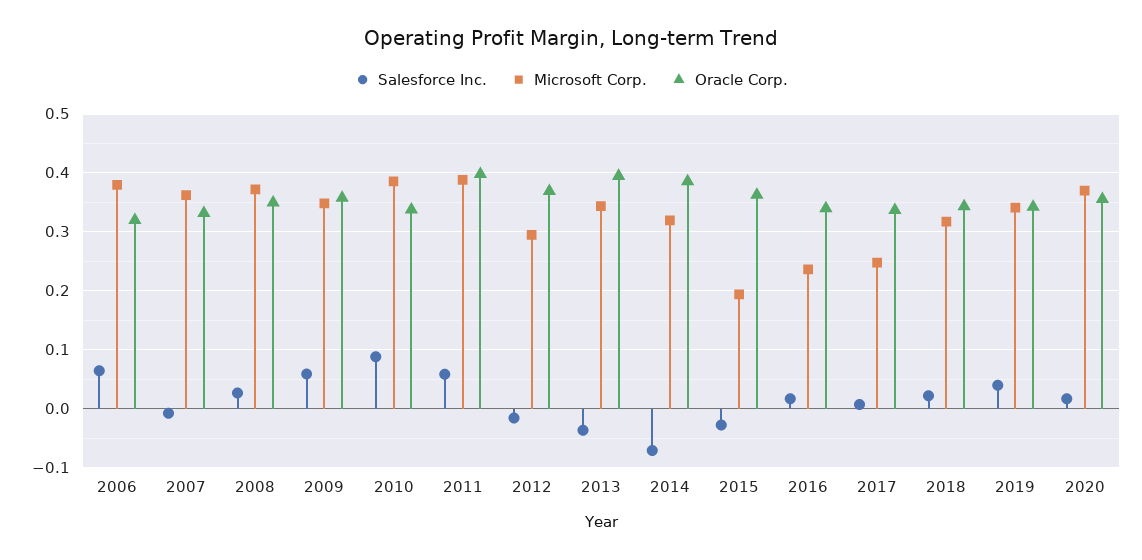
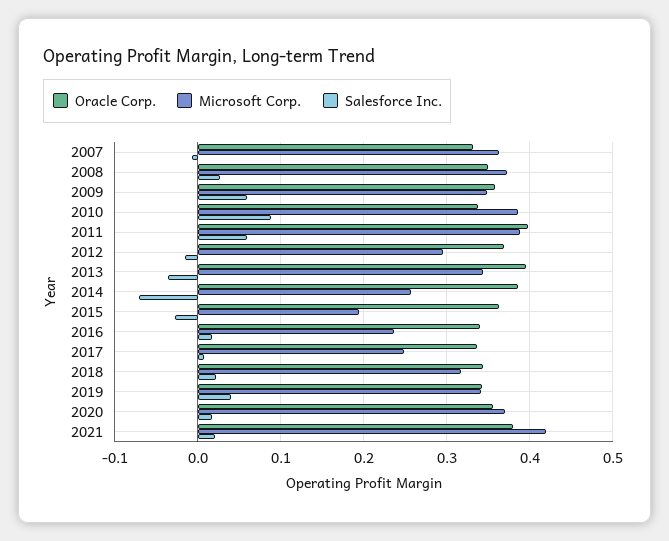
Salesforce Inc., 2006: 0.06 -> none
Microsoft Corp., 2006: 0.38 -> none
Oracle Corp., 2006: 0.32 -> none
Microsoft Corp., 2014: 0.32 -> 0.26
Oracle Corp., 2021: none -> 0.38
Microsoft Corp., 2021: none -> 0.42
Salesforce Inc., 2021: none -> 0.02

